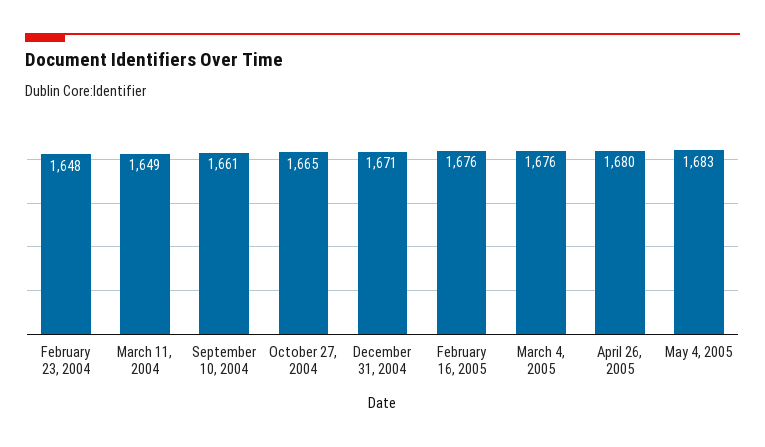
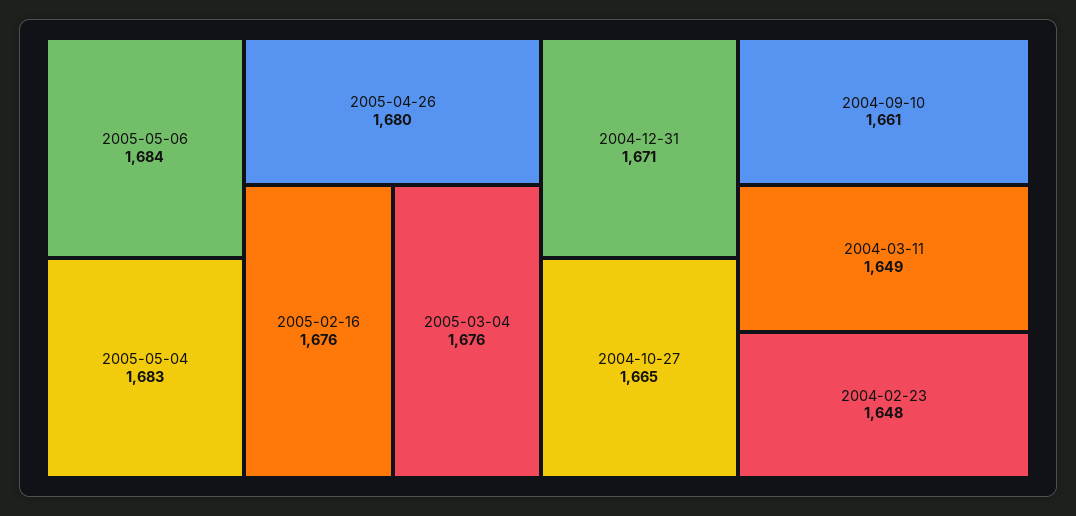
2005-05-06: none -> 1684

